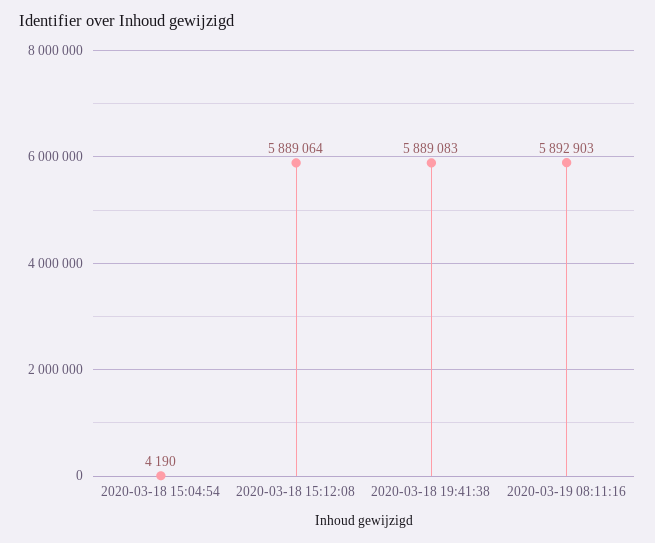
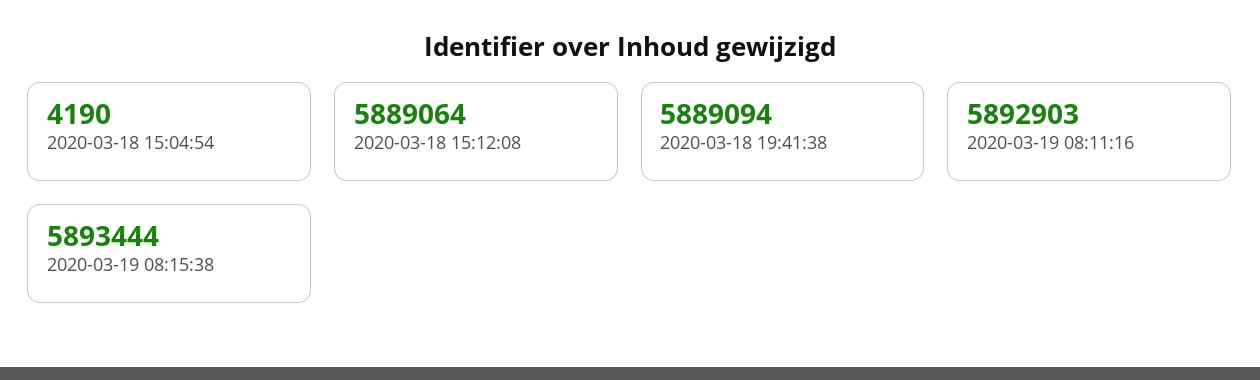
2020-03-18 19:41:38: 5889083 -> 5889094
2020-03-19 08:15:38: none -> 5893444

